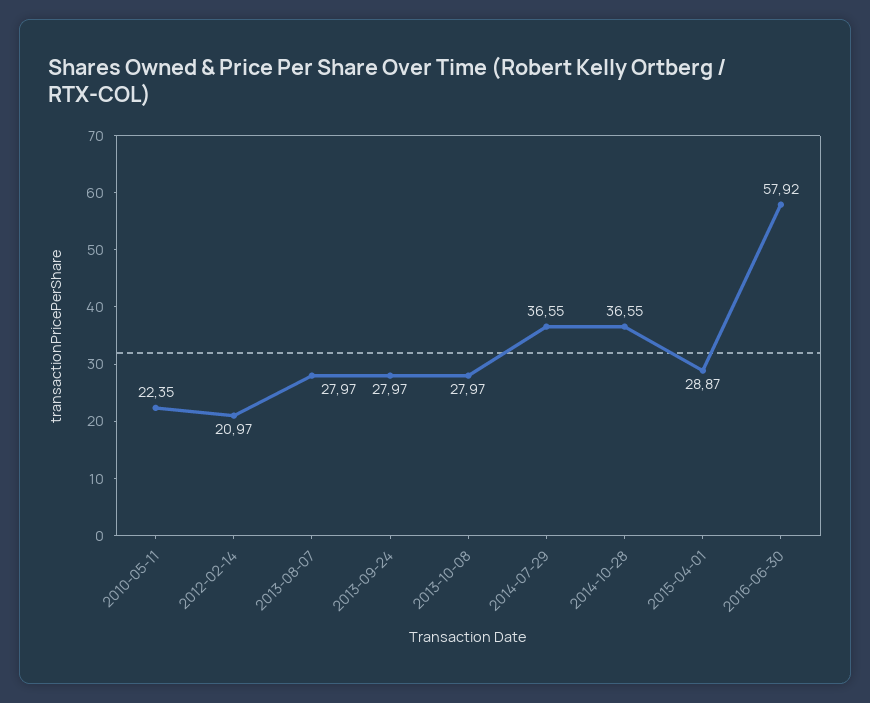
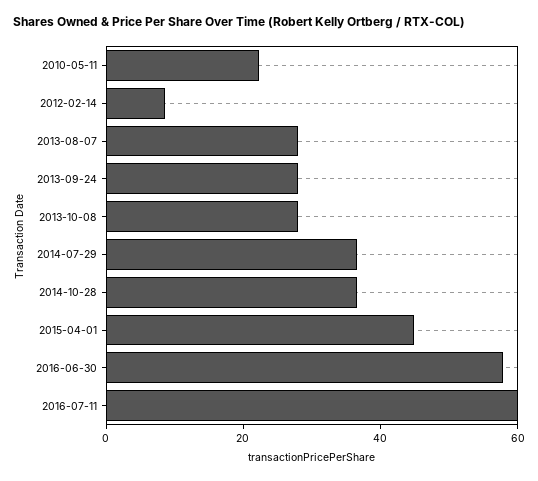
2012-02-14: 20.97 -> 10
2015-04-01: 28.87 -> 45
2016-07-11: none -> 60

